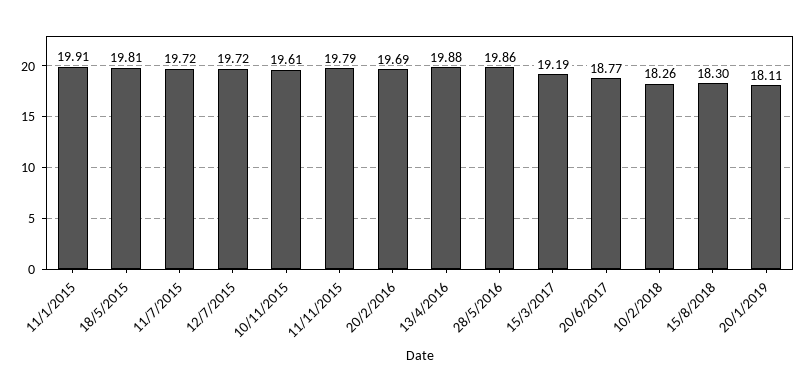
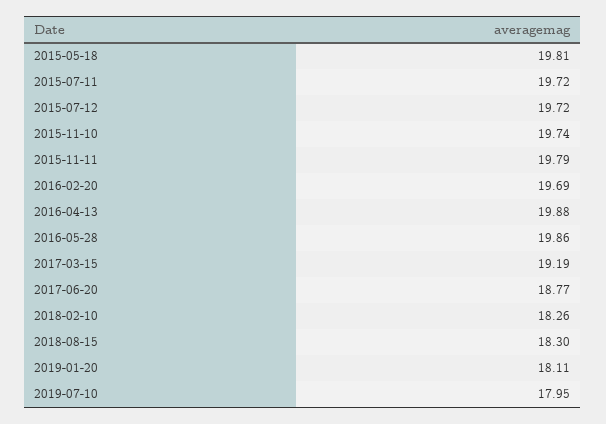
11/1/2015: 19.91 -> none
10/11/2015: 19.61 -> 19.74
2019-07-10: none -> 17.95

